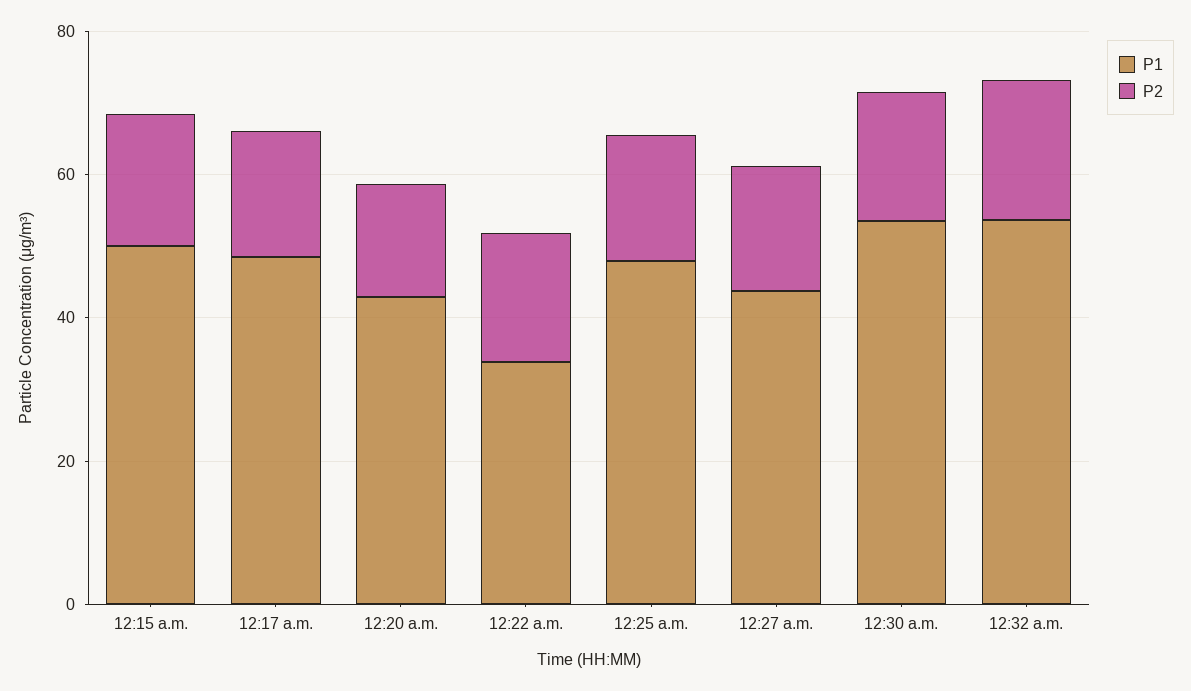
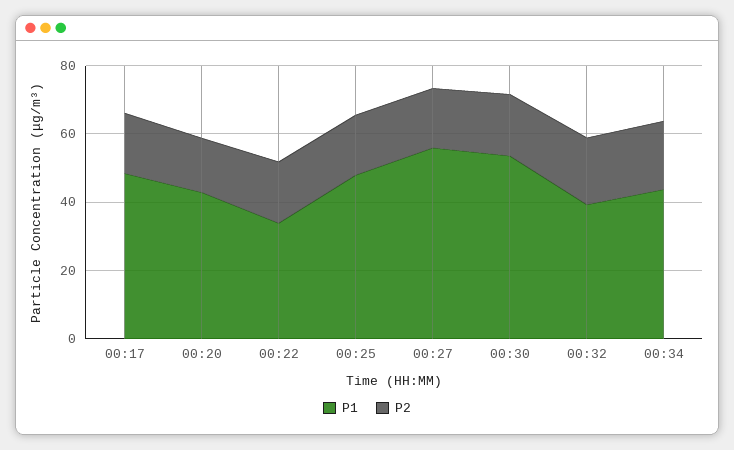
P1, 12:15 a.m.: 50 -> none
P2, 12:15 a.m.: 20 -> none
P1, 12:27 a.m.: 45 -> 55
P1, 12:32 a.m.: 55 -> 40
P1, 00:34: none -> 45
P2, 00:34: none -> 20

